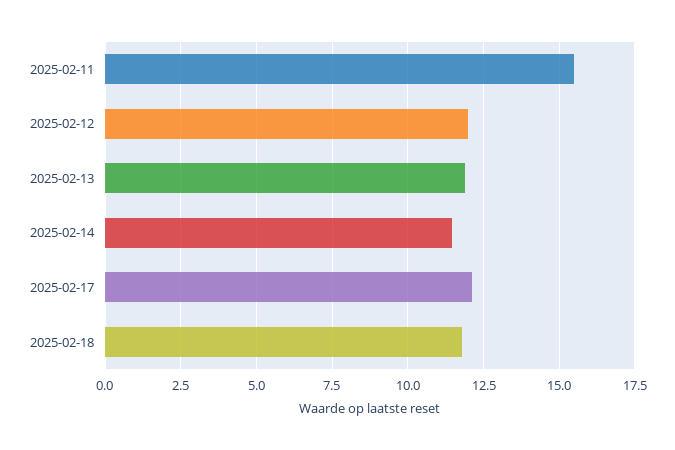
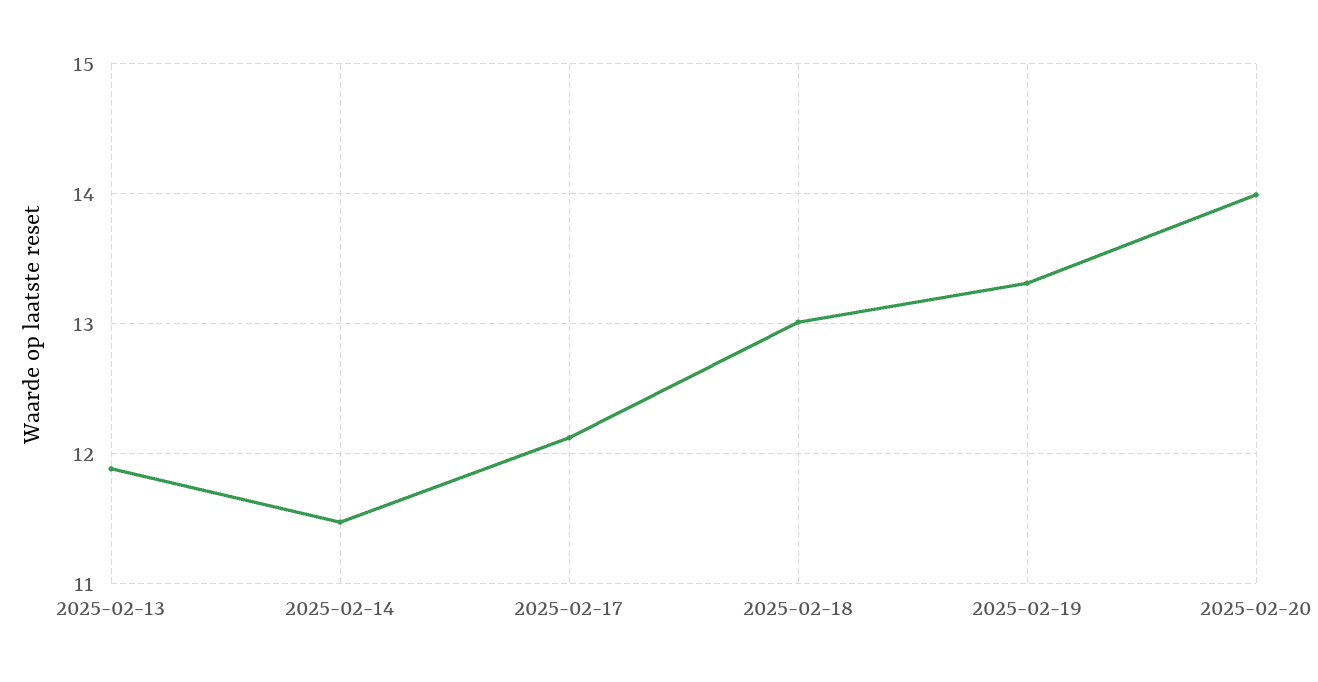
2025-02-11: 15.5 -> none
2025-02-12: 12 -> none
2025-02-18: 11.75 -> 13
2025-02-19: none -> 13.3
2025-02-20: none -> 14

